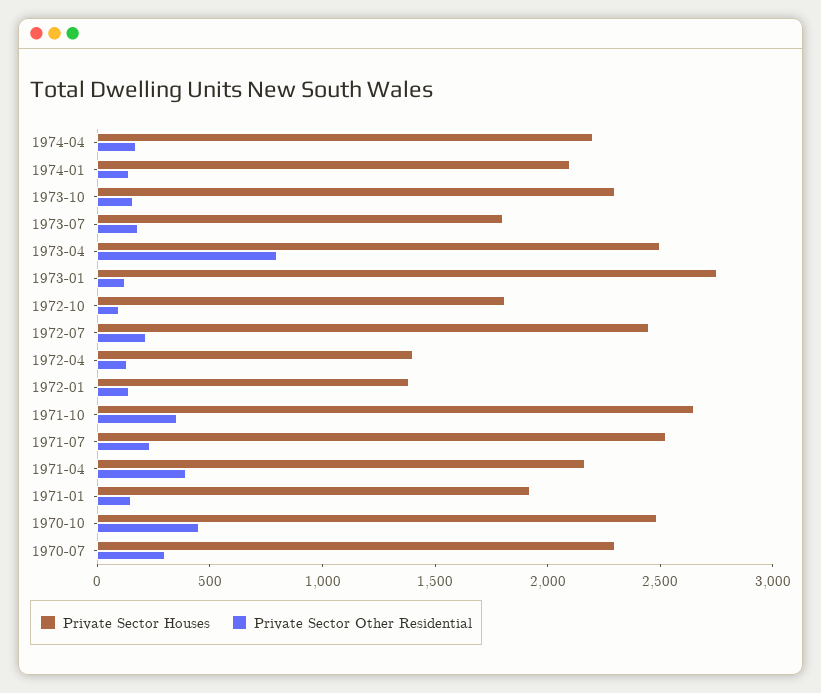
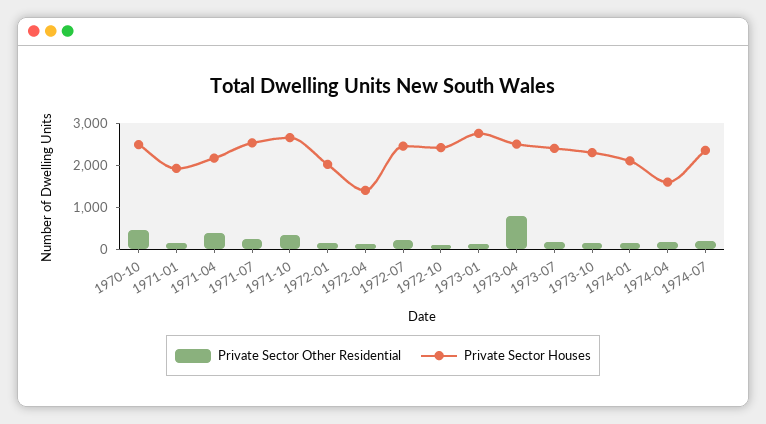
Private Sector Houses, 1974-04: 2200 -> 1600
Private Sector Houses, 1973-07: 1800 -> 2400
Private Sector Houses, 1972-10: 1800 -> 2400
Private Sector Houses, 1972-01: 1400 -> 2000
Private Sector Houses, 1970-07: 2300 -> none
Private Sector Other Residential, 1970-07: 300 -> none
Private Sector Other Residential, 1974-07: none -> 200
Private Sector Houses, 1974-07: none -> 2400

